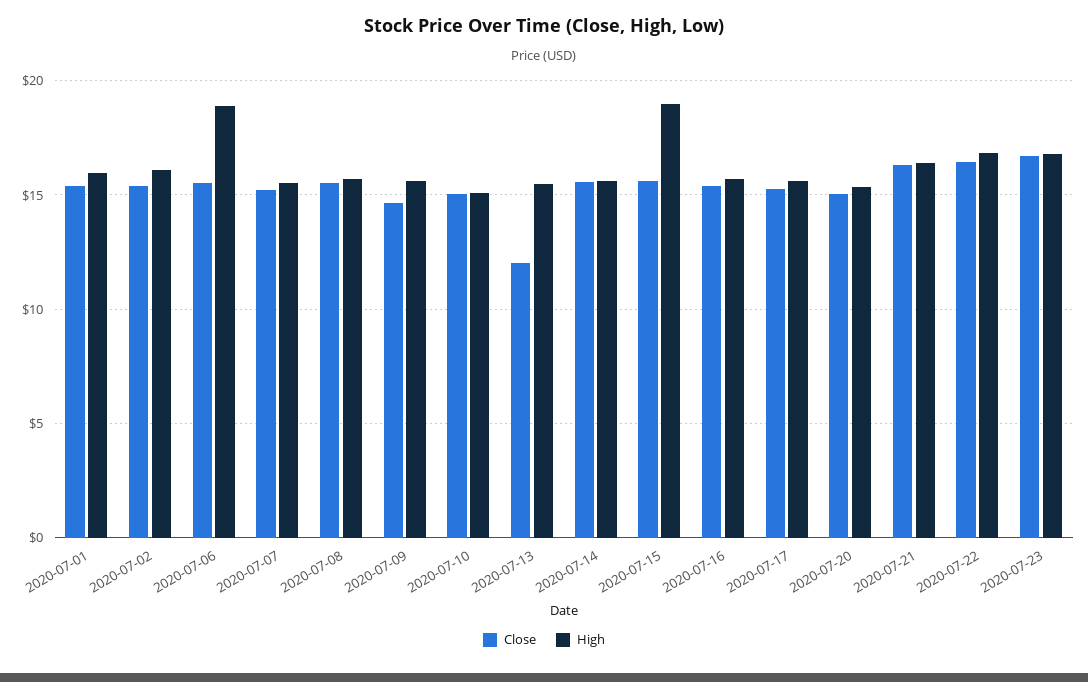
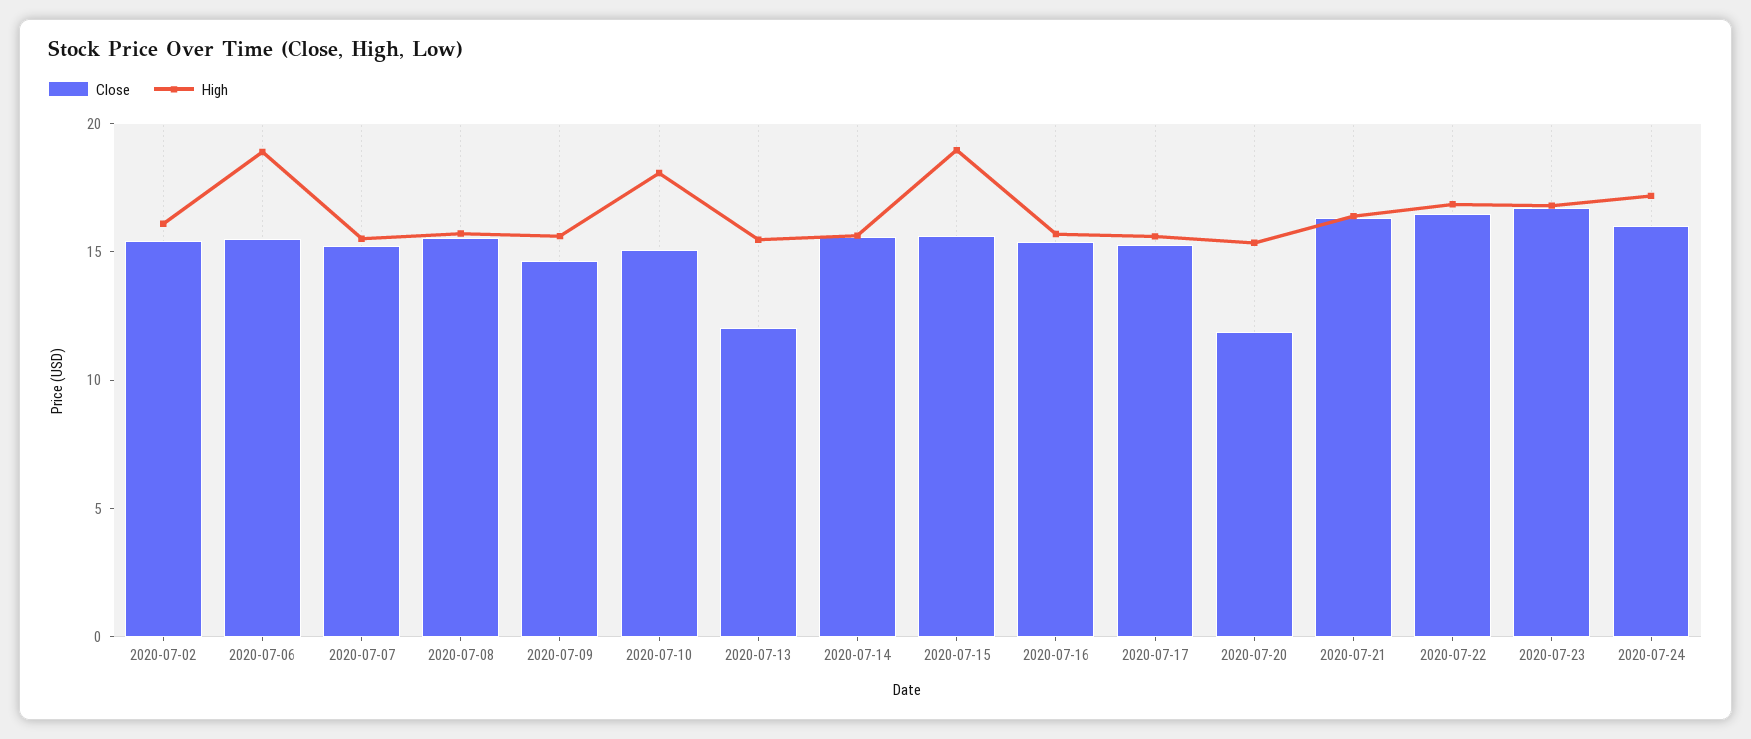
Close, 2020-07-01: 15.5 -> none
High, 2020-07-01: 16 -> none
High, 2020-07-10: 15 -> 18
Close, 2020-07-20: 15 -> 12
Close, 2020-07-24: none -> 16
High, 2020-07-24: none -> 17

